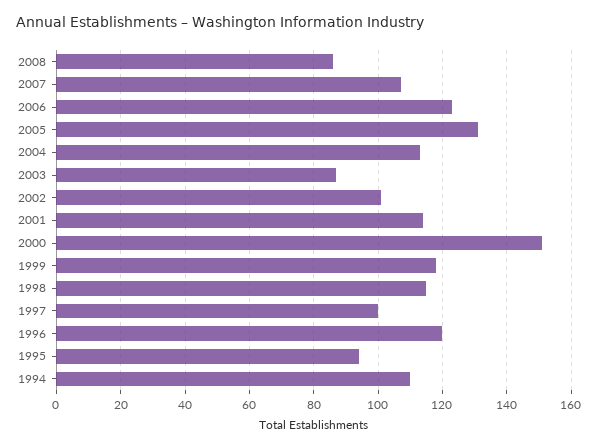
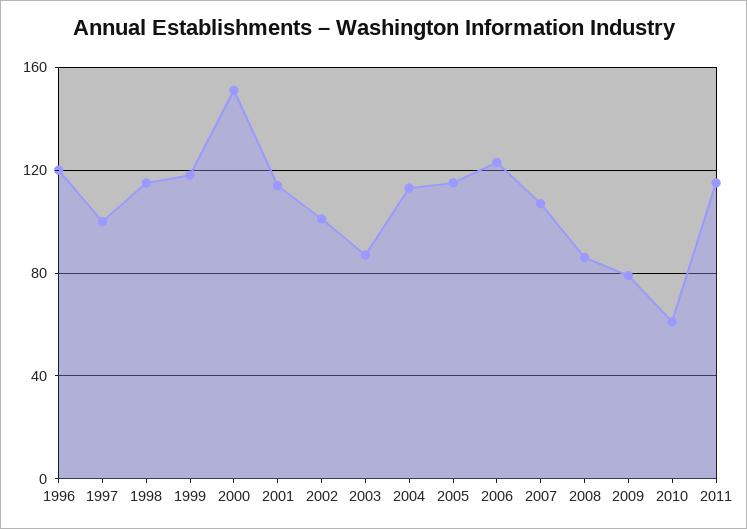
2005: 130 -> 115
1995: 95 -> none
1994: 110 -> none
2009: none -> 80
2010: none -> 60
2011: none -> 115

